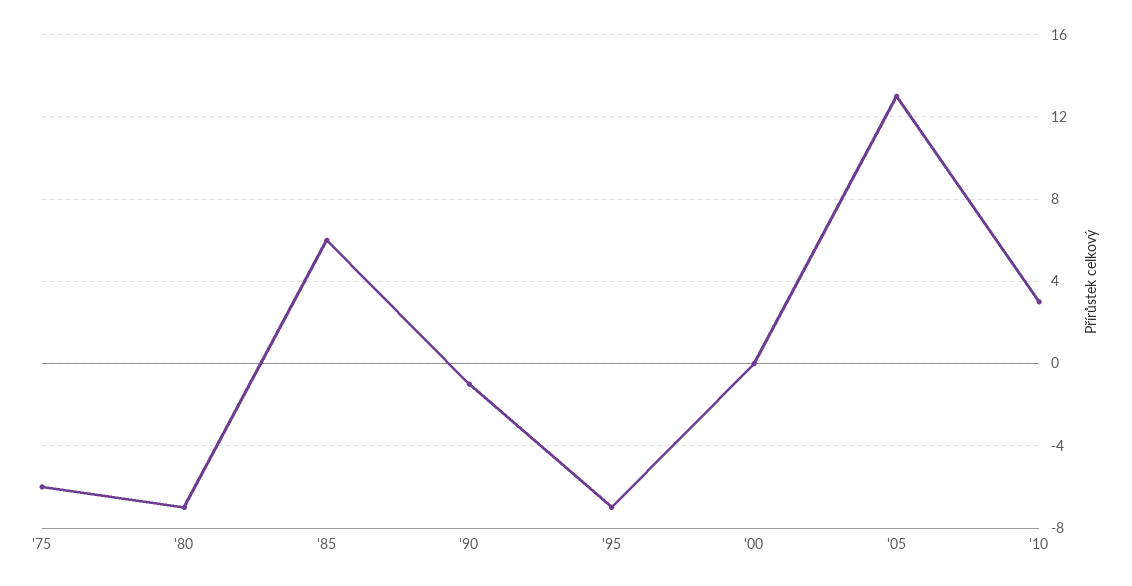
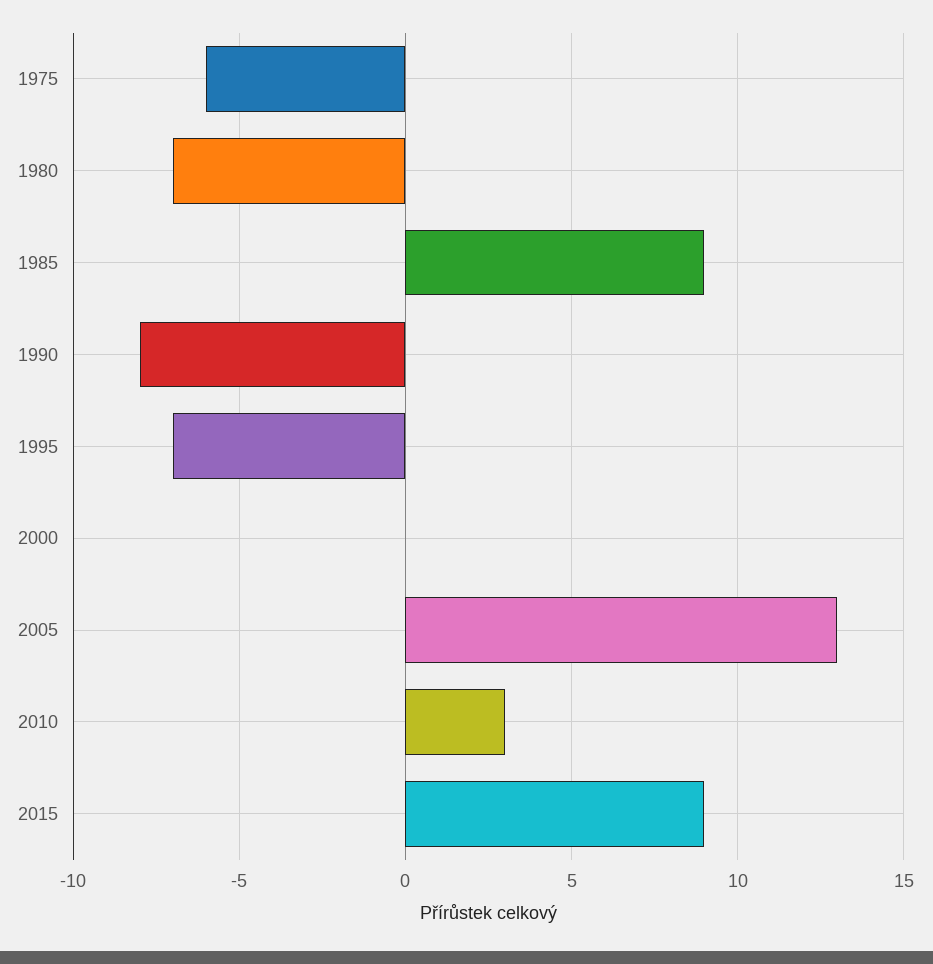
'85: 6 -> 9
'90: -1 -> -8
2015: none -> 9

